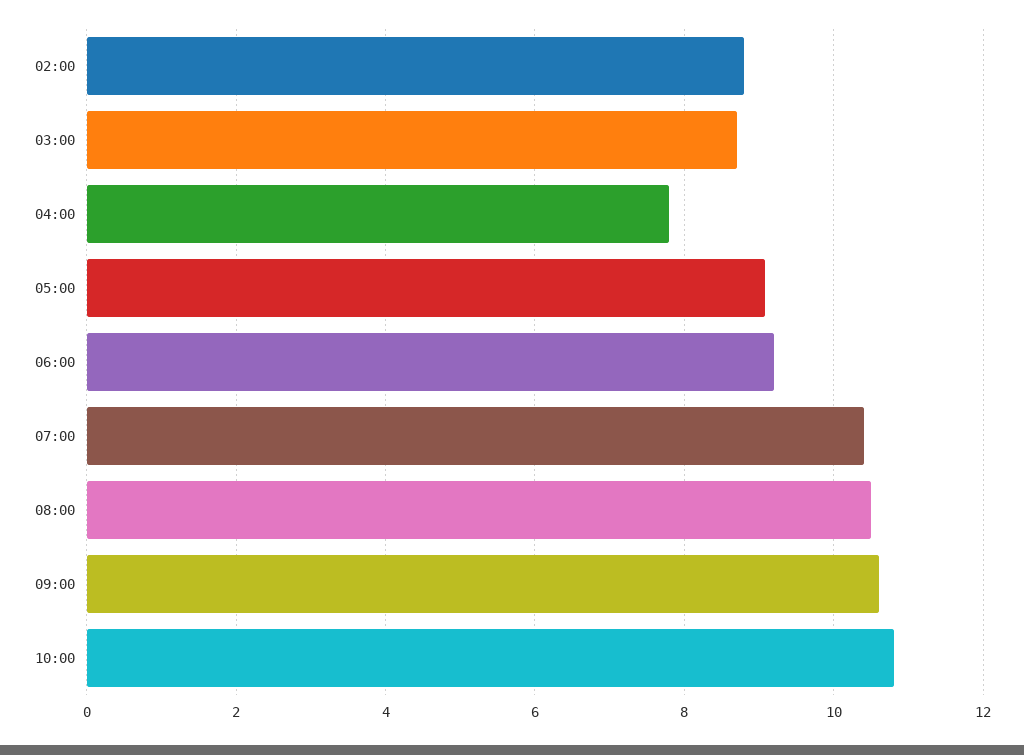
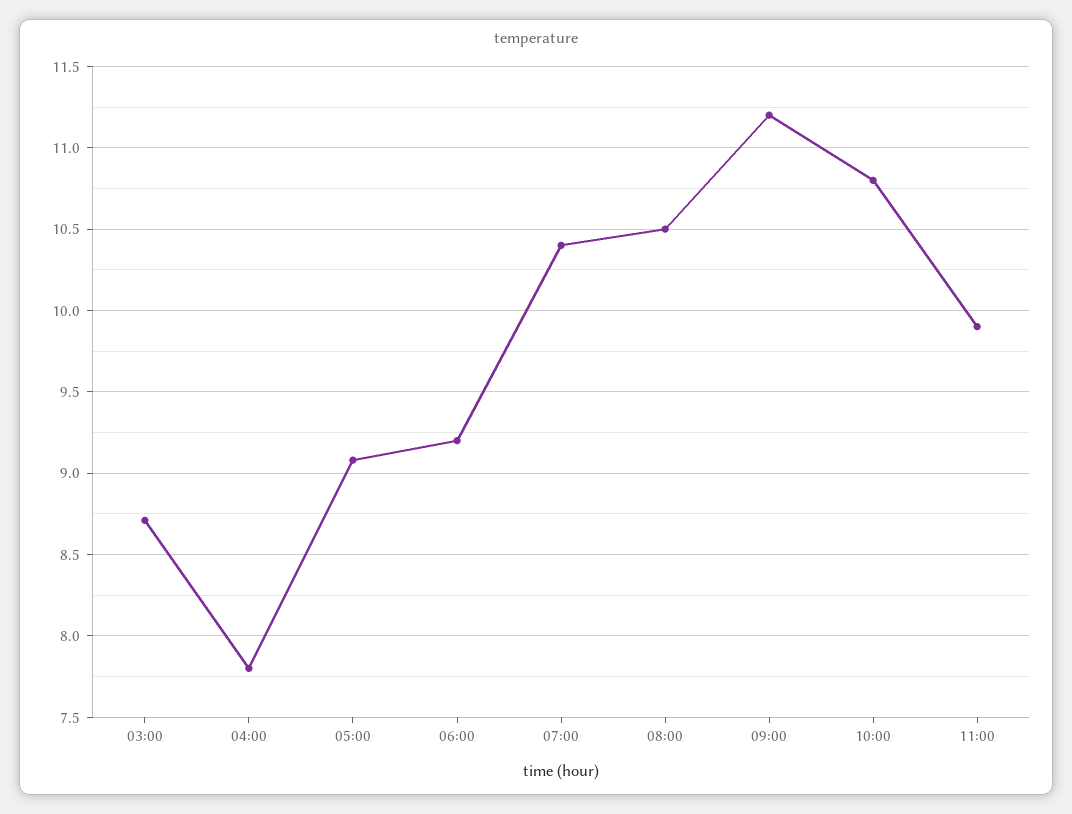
02:00: 8.8 -> none
09:00: 10.6 -> 11.2
11:00: none -> 9.9

